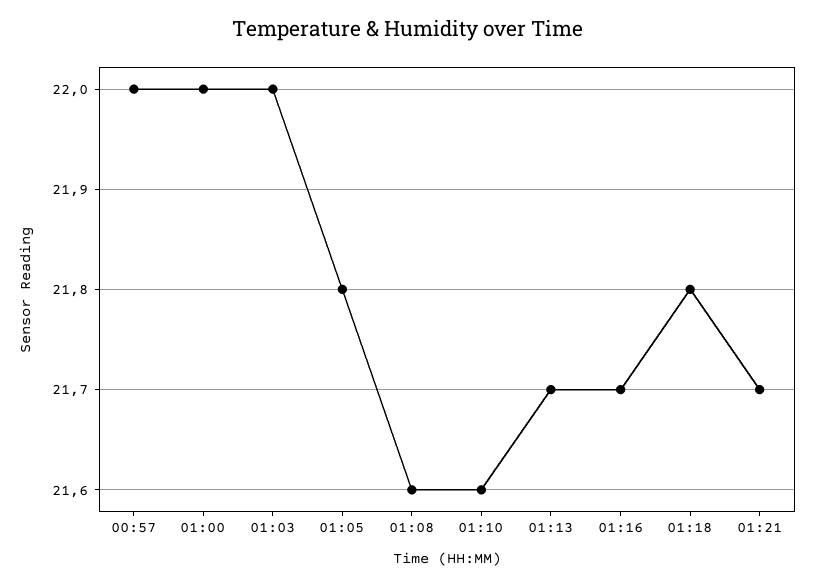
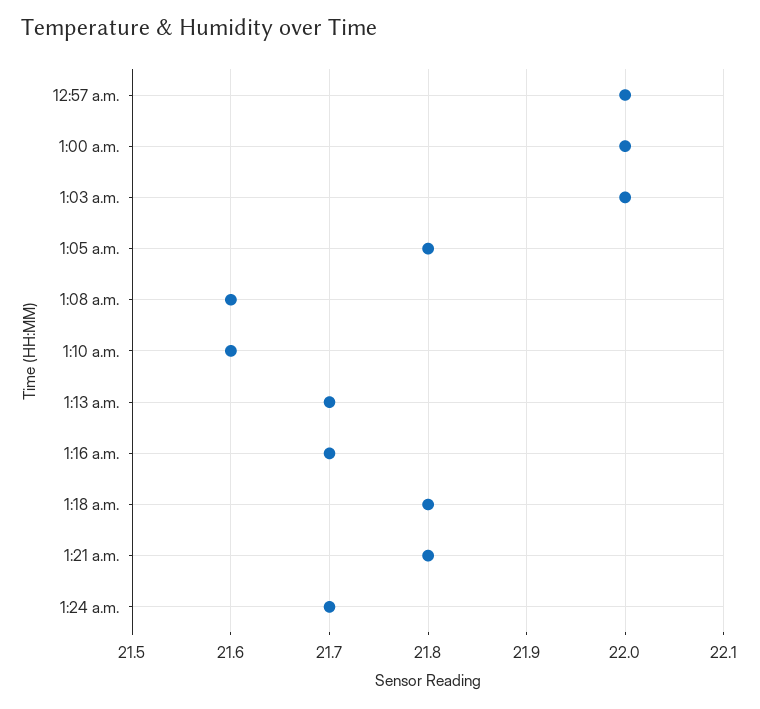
01:21: 21.7 -> 21.8
1:24 a.m.: none -> 21.7

